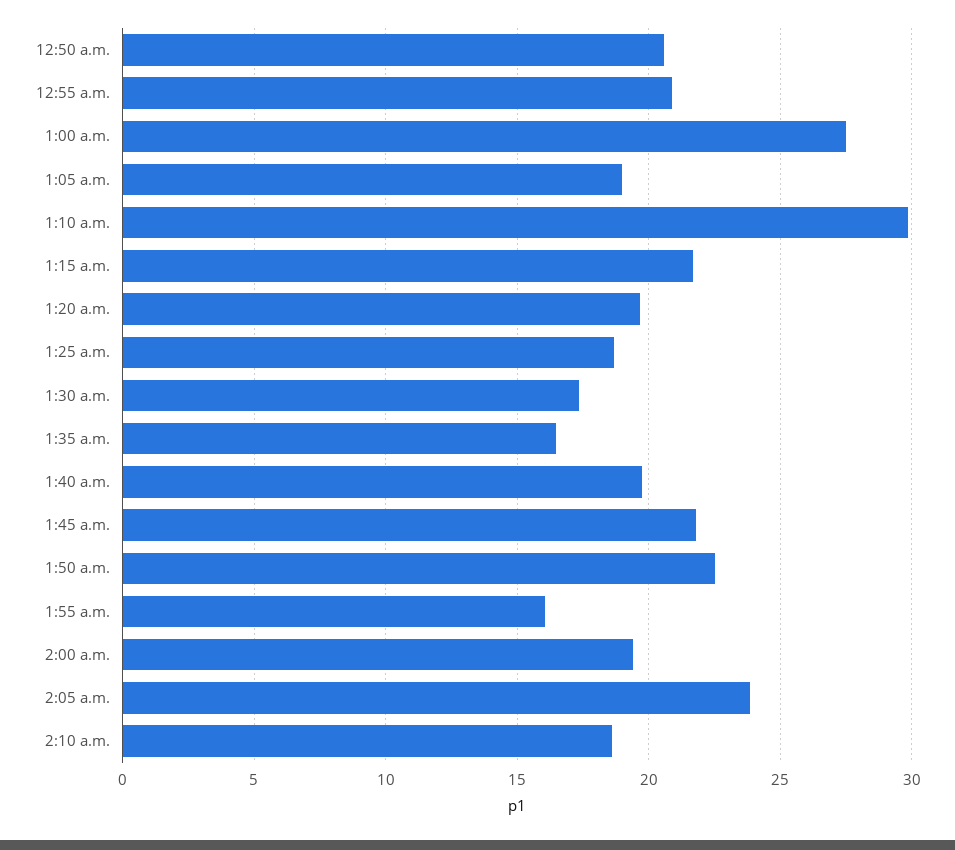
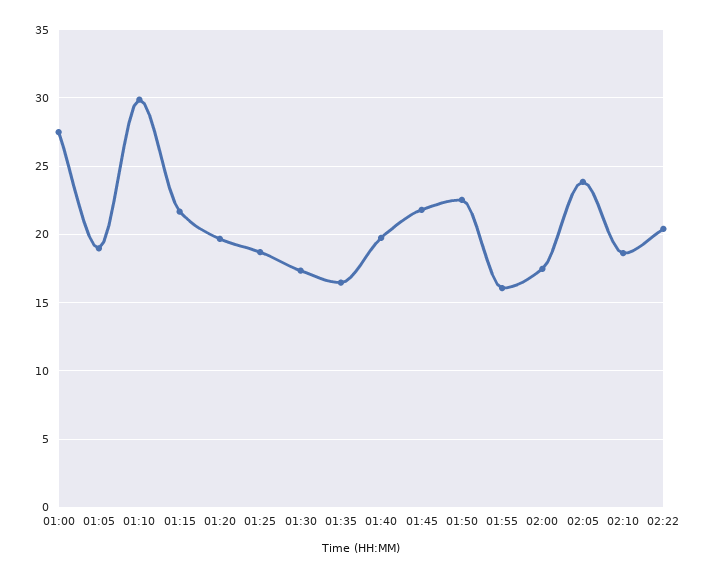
12:50 a.m.: 20.5 -> none
12:55 a.m.: 21 -> none
2:00 a.m.: 19.5 -> 17.5
02:22: none -> 20.5

